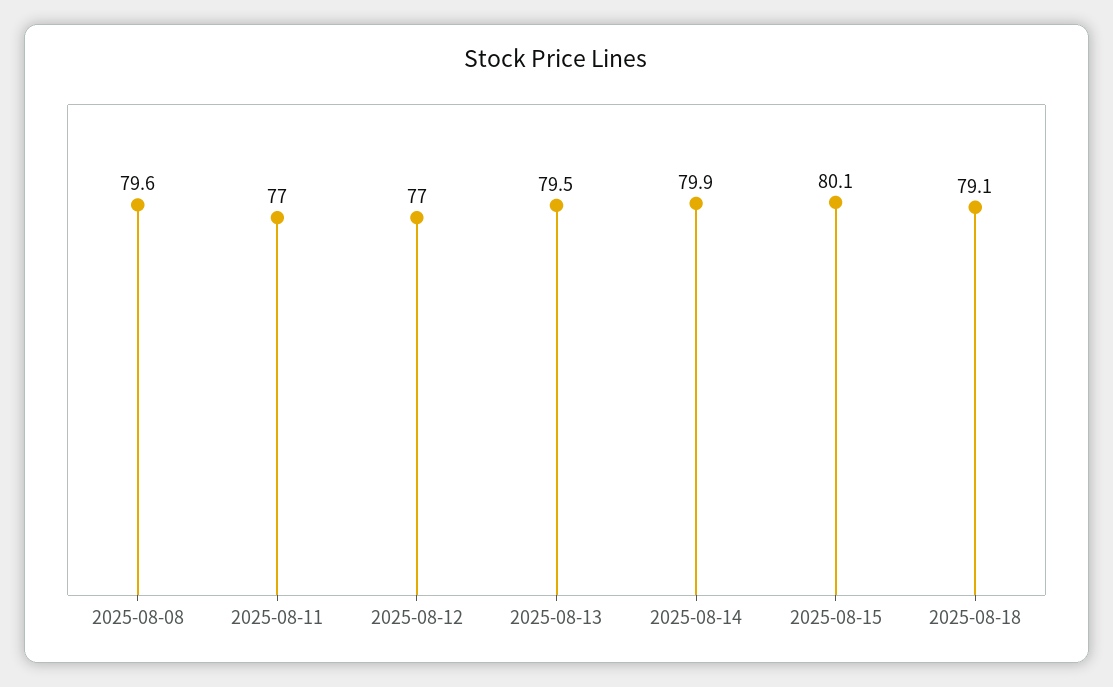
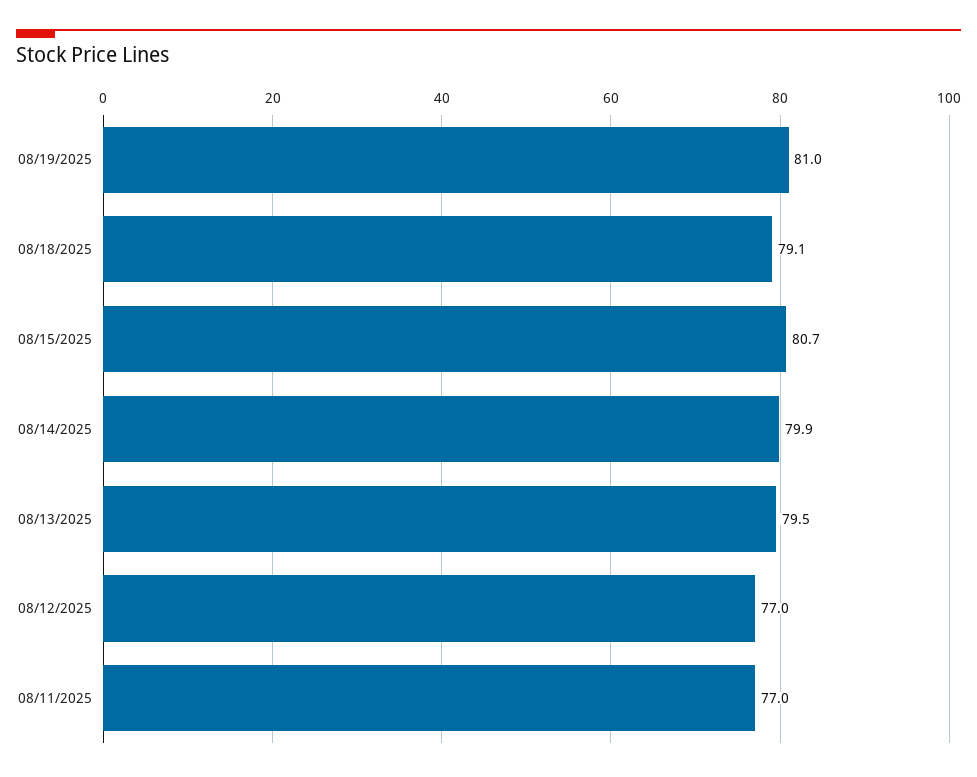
2025-08-08: 79.6 -> none
2025-08-15: 80.1 -> 80.7
08/19/2025: none -> 81

